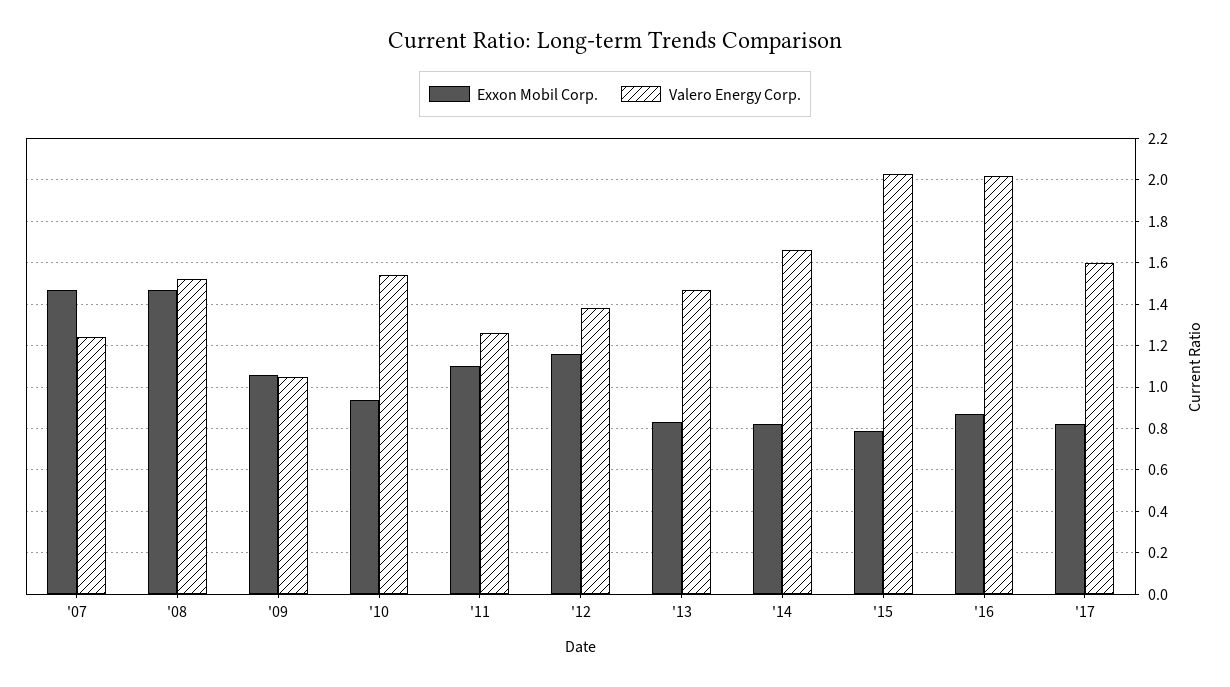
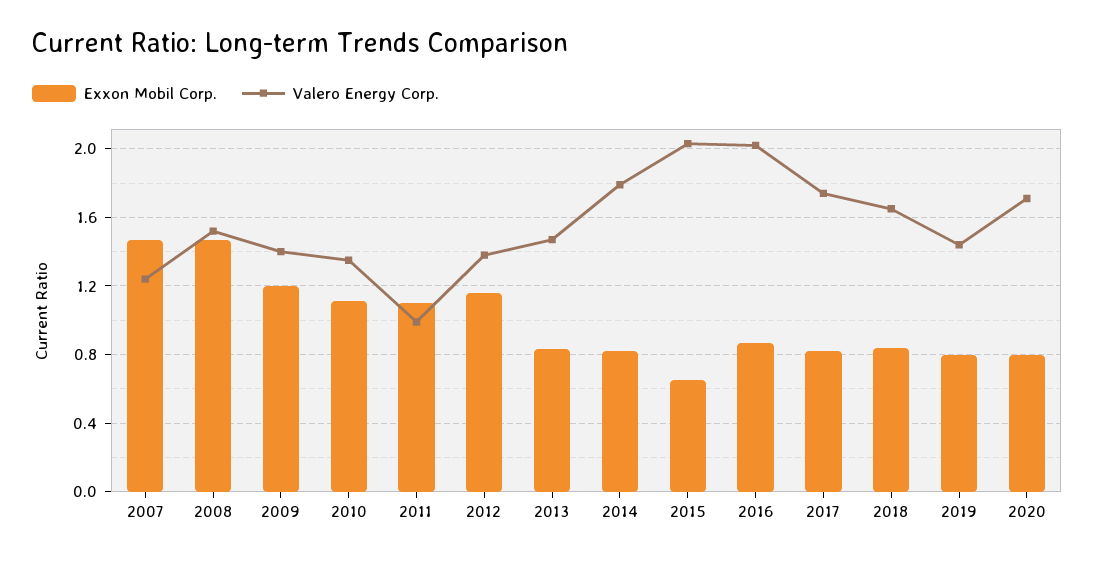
Exxon Mobil Corp., '09: 1.05 -> 1.2
Valero Energy Corp., '09: 1.05 -> 1.4
Exxon Mobil Corp., '10: 0.95 -> 1.1
Valero Energy Corp., '10: 1.55 -> 1.35
Valero Energy Corp., '11: 1.25 -> 1
Valero Energy Corp., '14: 1.65 -> 1.8
Exxon Mobil Corp., '15: 0.8 -> 0.65
Valero Energy Corp., '17: 1.6 -> 1.75
Exxon Mobil Corp., 2018: none -> 0.85
Valero Energy Corp., 2018: none -> 1.65
Exxon Mobil Corp., 2019: none -> 0.8
Valero Energy Corp., 2019: none -> 1.45
Exxon Mobil Corp., 2020: none -> 0.8
Valero Energy Corp., 2020: none -> 1.7

